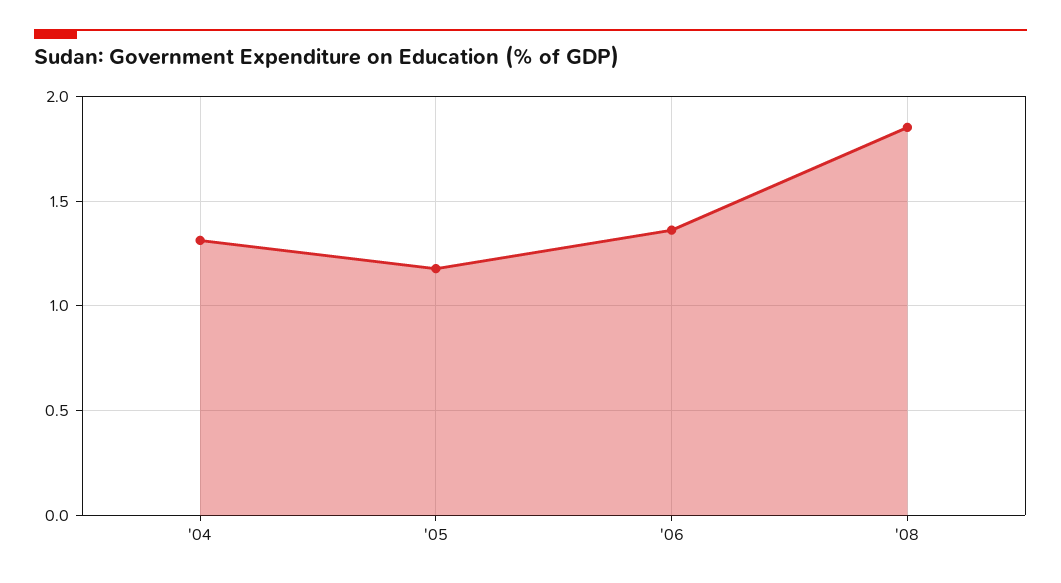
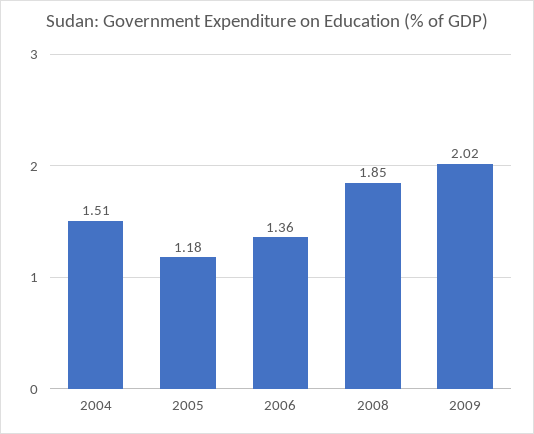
'04: 1.3 -> 1.51
2009: none -> 2.02

